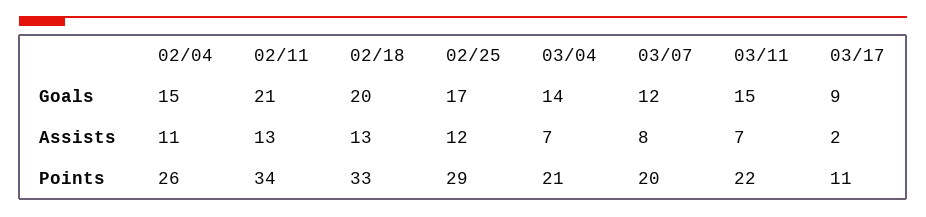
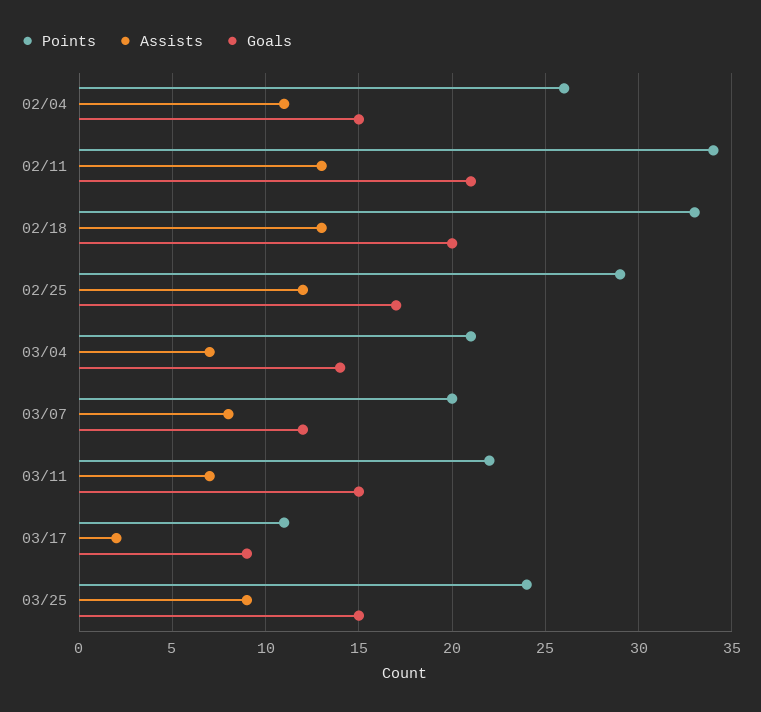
Points, 03/25: none -> 24
Assists, 03/25: none -> 9
Goals, 03/25: none -> 15

